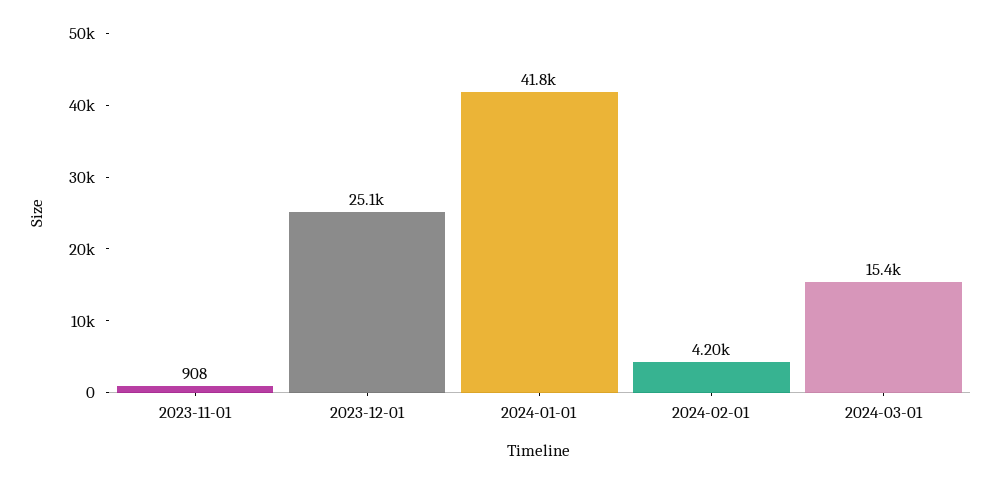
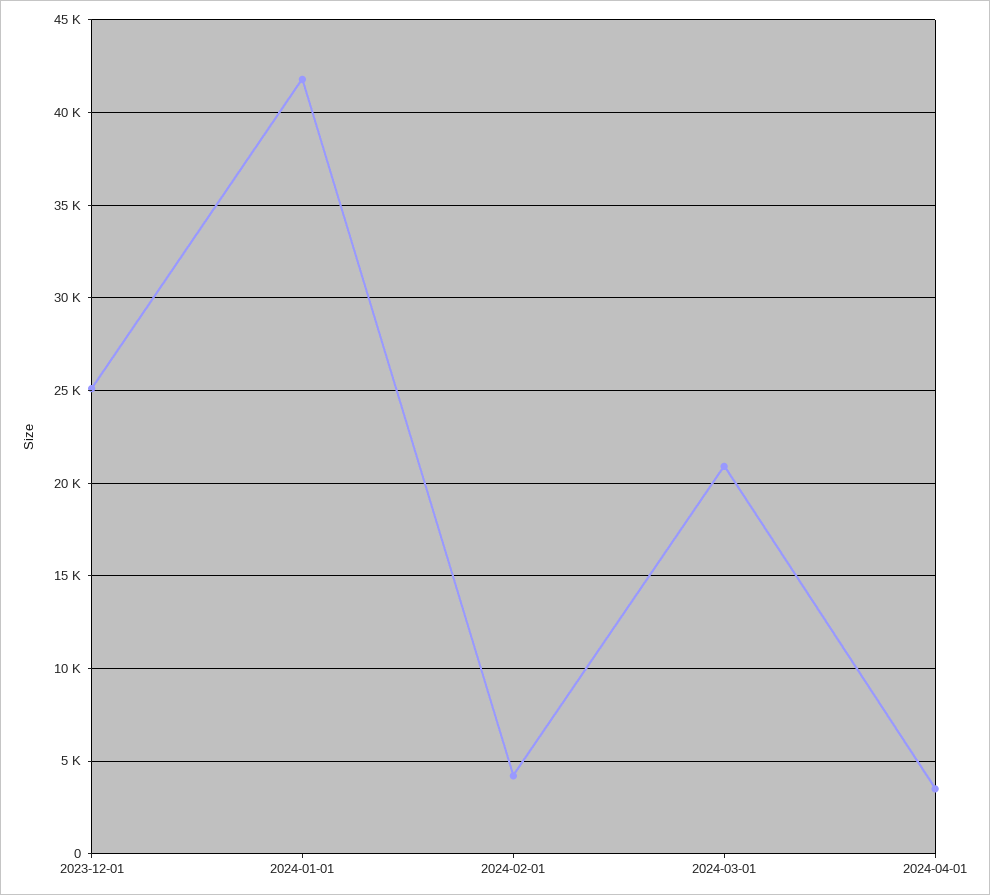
2023-11-01: 908 -> none
2024-03-01: 15400 -> 21000
2024-04-01: none -> 3500

